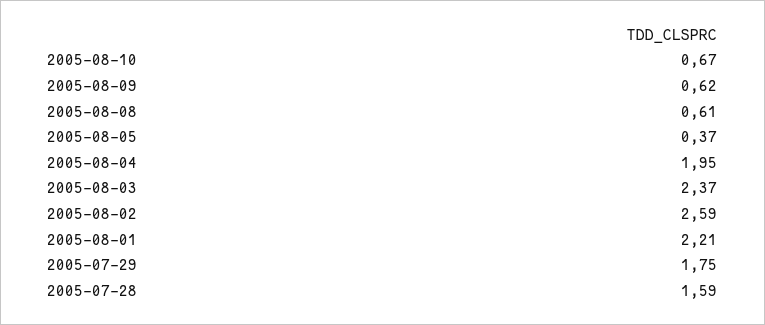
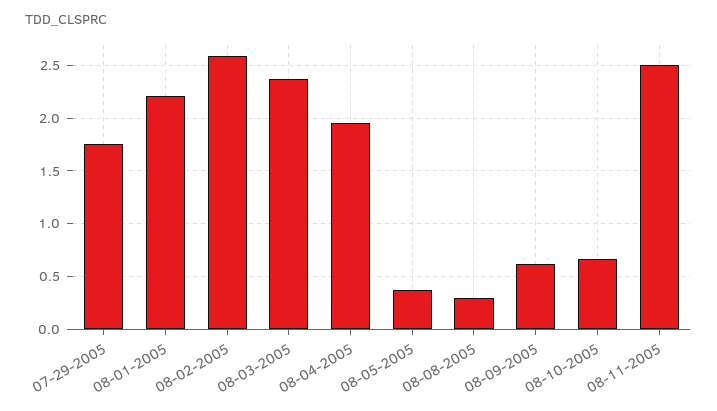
2005-08-08: 0.61 -> 0.3
2005-07-28: 1.59 -> none
08-11-2005: none -> 2.5

